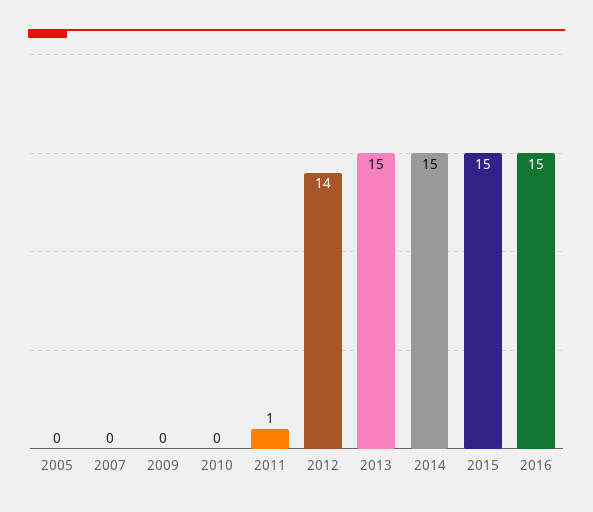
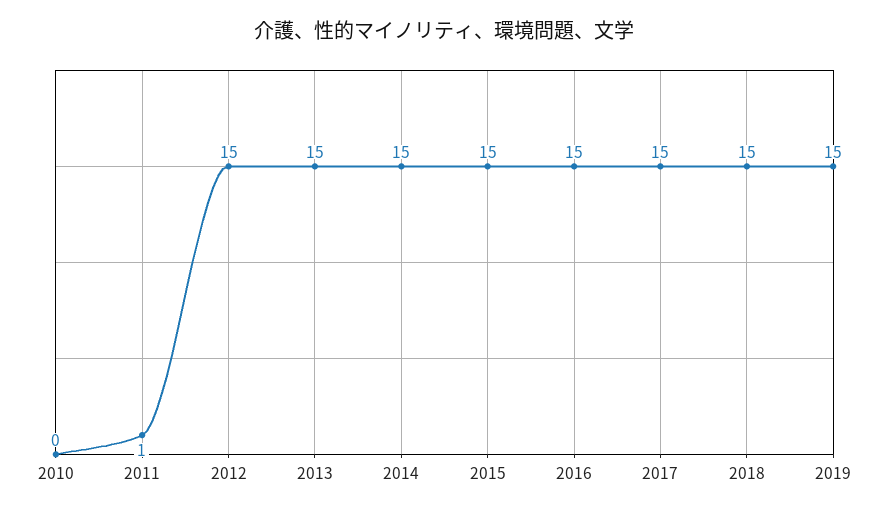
2005: 0 -> none
2007: 0 -> none
2009: 0 -> none
2012: 14 -> 15
2017: none -> 15
2018: none -> 15
2019: none -> 15

